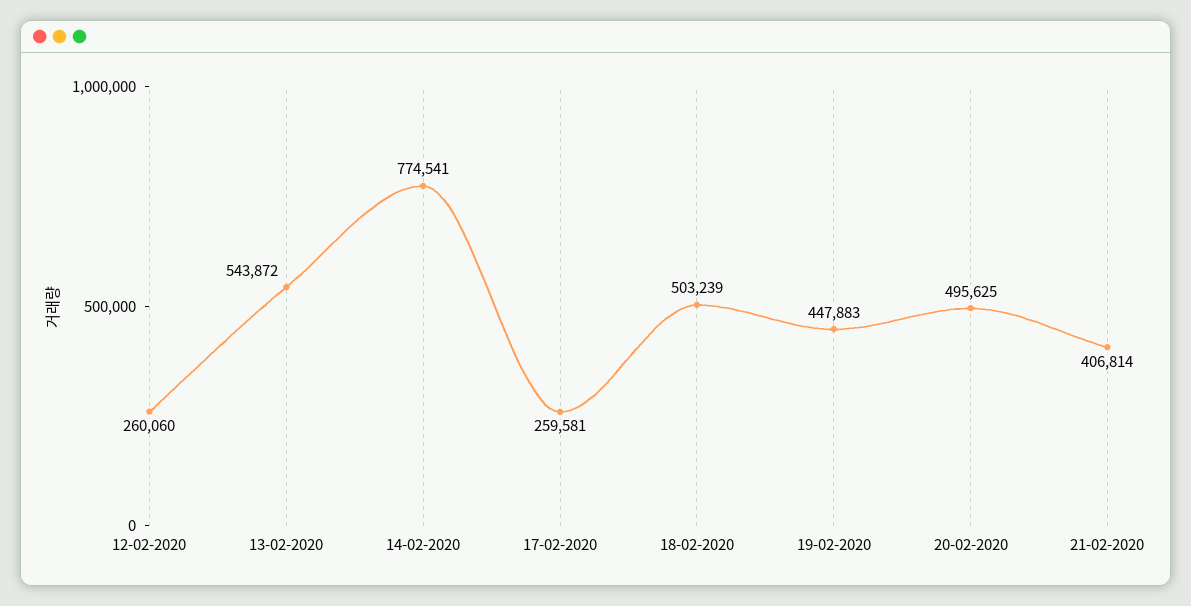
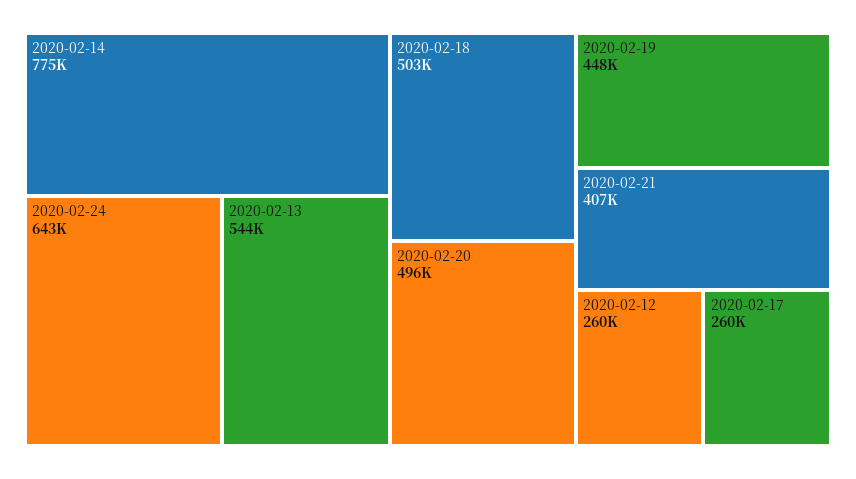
2020-02-24: none -> 643000

